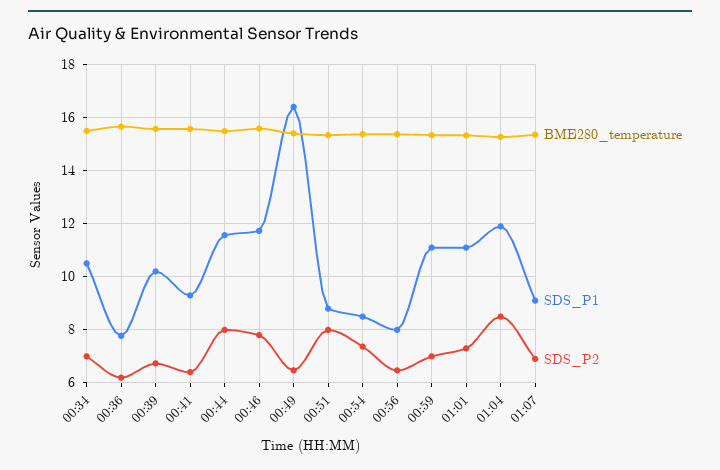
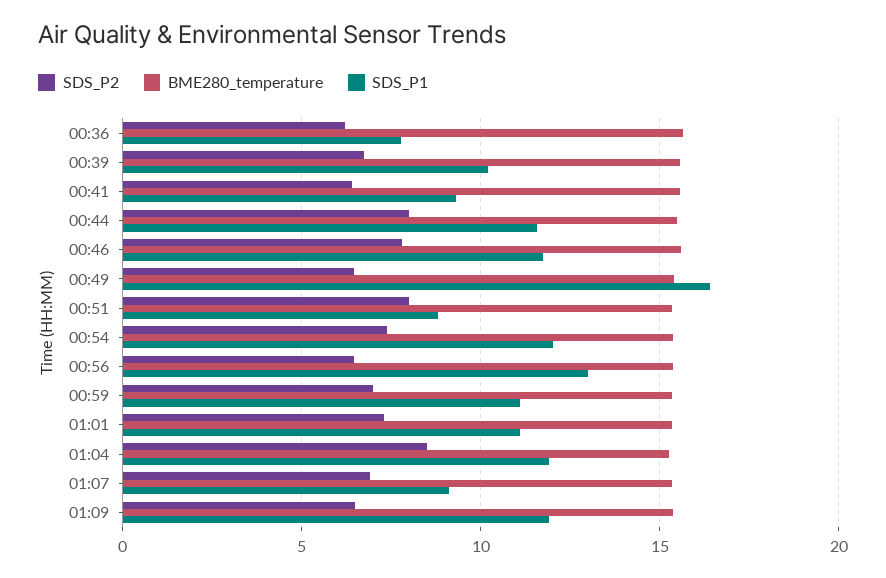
BME280_temperature, 00:34: 15.5 -> none
SDS_P1, 00:34: 10.5 -> none
SDS_P2, 00:34: 7 -> none
SDS_P1, 00:54: 8.5 -> 12
SDS_P1, 00:56: 8 -> 13
SDS_P2, 01:09: none -> 6.5
BME280_temperature, 01:09: none -> 15.5
SDS_P1, 01:09: none -> 12

